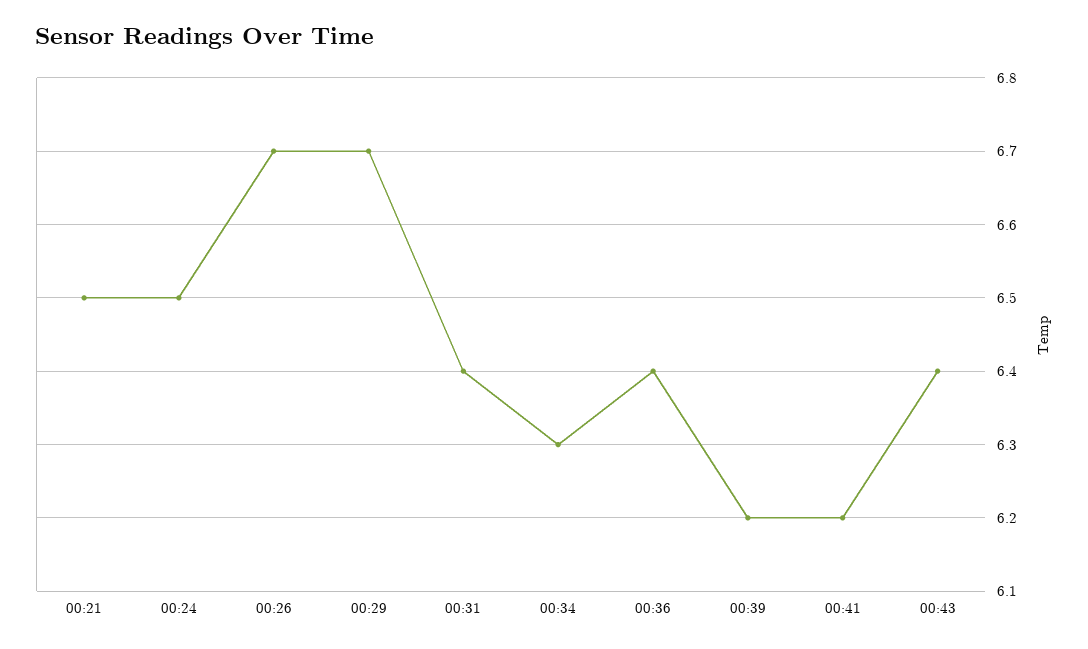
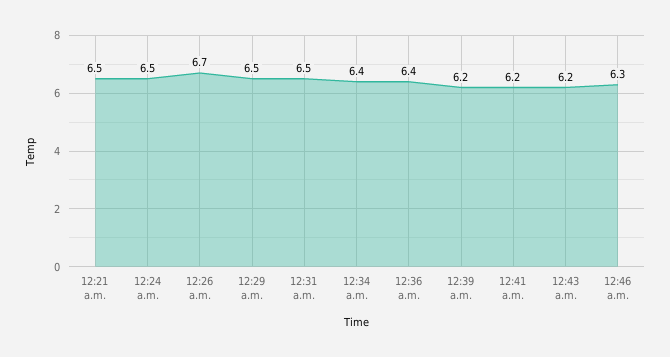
00:29: 6.7 -> 6.5
00:31: 6.4 -> 6.5
00:34: 6.3 -> 6.4
00:43: 6.4 -> 6.2
12:46 a.m.: none -> 6.3

